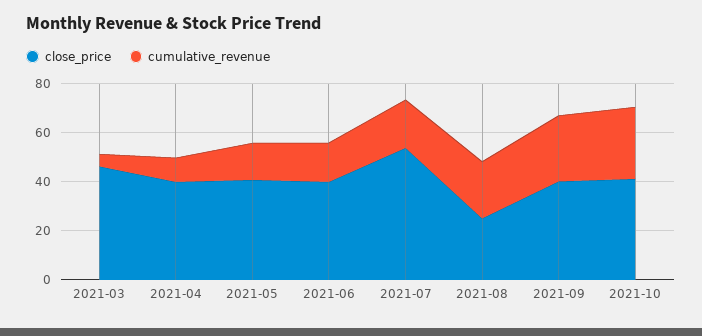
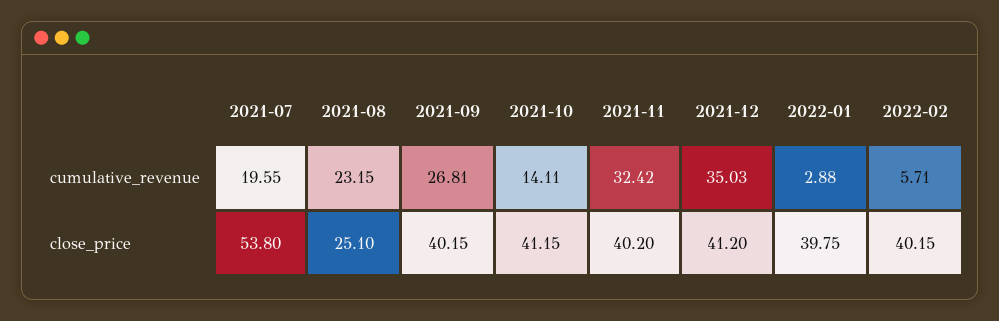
close_price, 2021-03: 45 -> none
cumulative_revenue, 2021-03: 5 -> none
close_price, 2021-04: 40 -> none
cumulative_revenue, 2021-04: 10 -> none
close_price, 2021-05: 40 -> none
cumulative_revenue, 2021-05: 15 -> none
close_price, 2021-06: 40 -> none
cumulative_revenue, 2021-06: 15 -> none
cumulative_revenue, 2021-10: 30 -> 14.11
cumulative_revenue, 2021-11: none -> 32.42
cumulative_revenue, 2021-12: none -> 35.03
cumulative_revenue, 2022-01: none -> 2.88
cumulative_revenue, 2022-02: none -> 5.71
close_price, 2021-11: none -> 40.2
close_price, 2021-12: none -> 41.2
close_price, 2022-01: none -> 39.75
close_price, 2022-02: none -> 40.15

